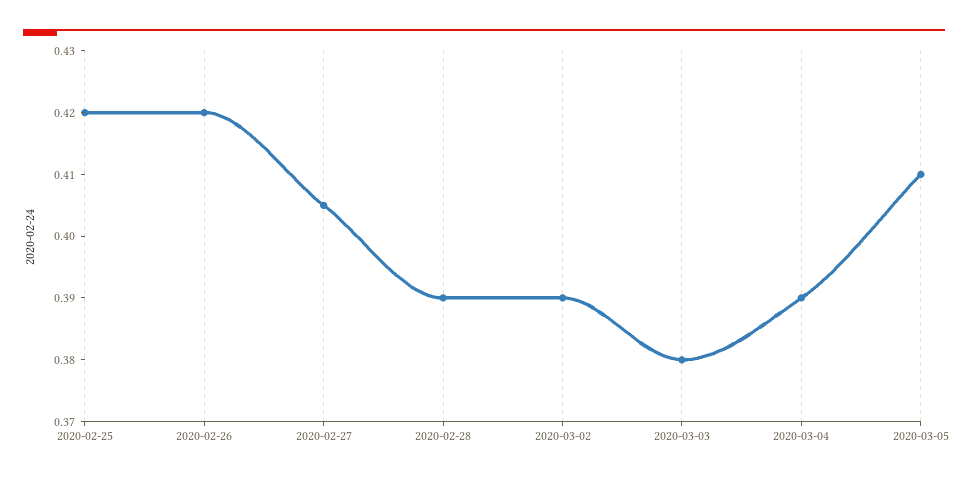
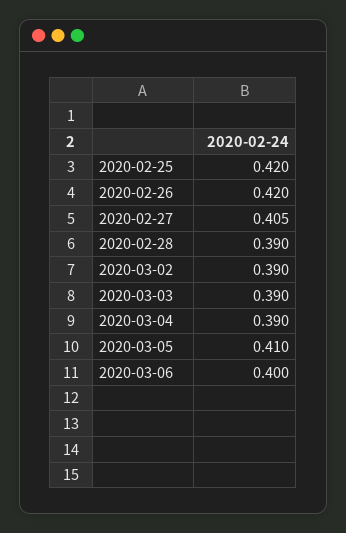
2020-03-03: 0.38 -> 0.39
2020-03-06: none -> 0.4

